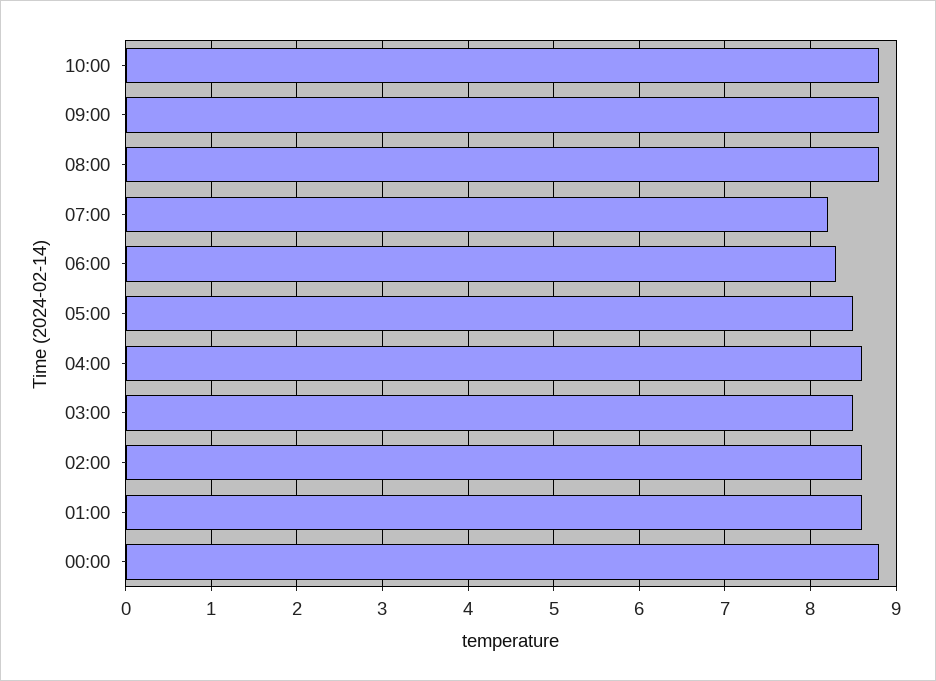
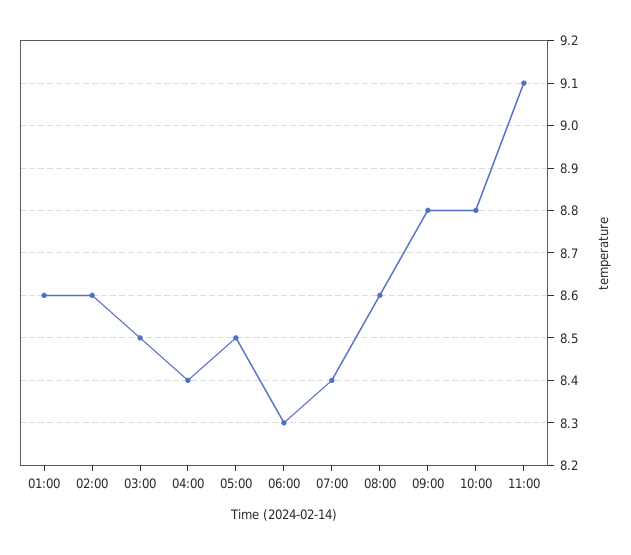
08:00: 8.8 -> 8.6
07:00: 8.2 -> 8.4
04:00: 8.6 -> 8.4
00:00: 8.8 -> none
11:00: none -> 9.1

